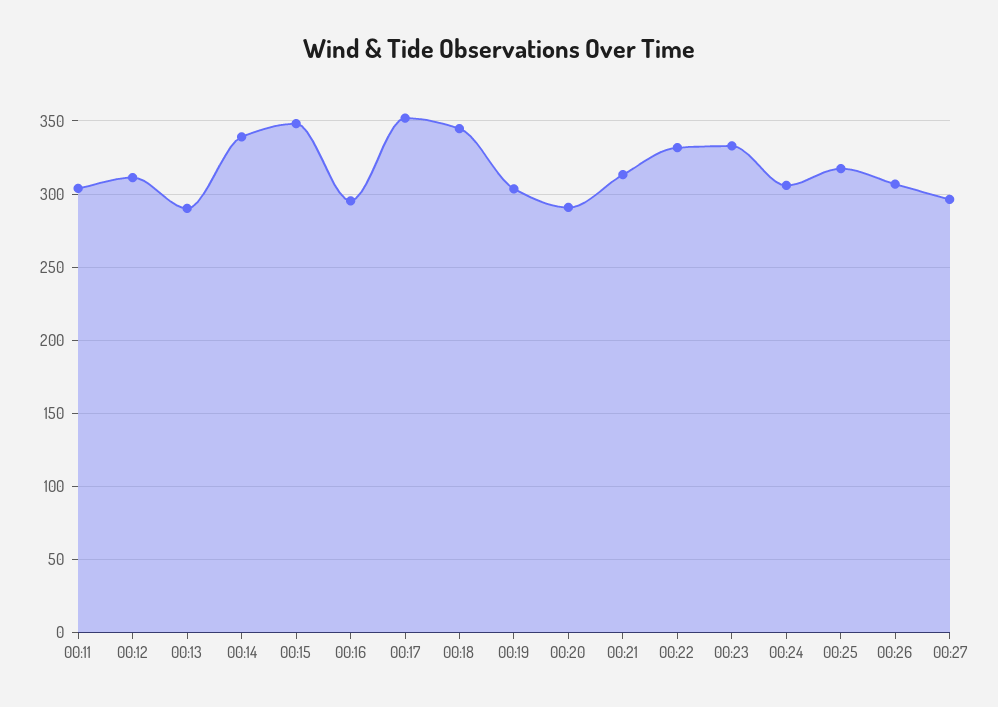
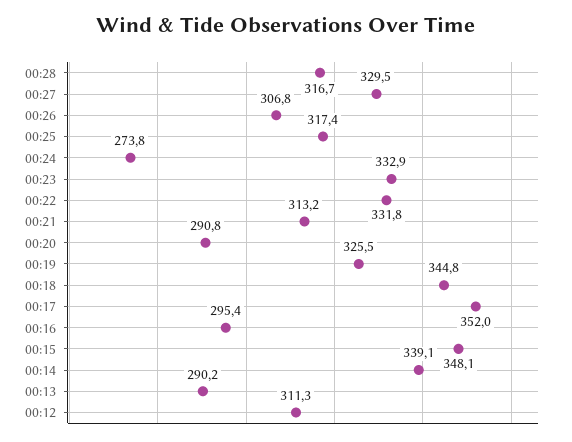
00:11: 305 -> none
00:19: 305 -> 325.5
00:24: 305 -> 273.8
00:27: 295 -> 329.5
00:28: none -> 316.7

